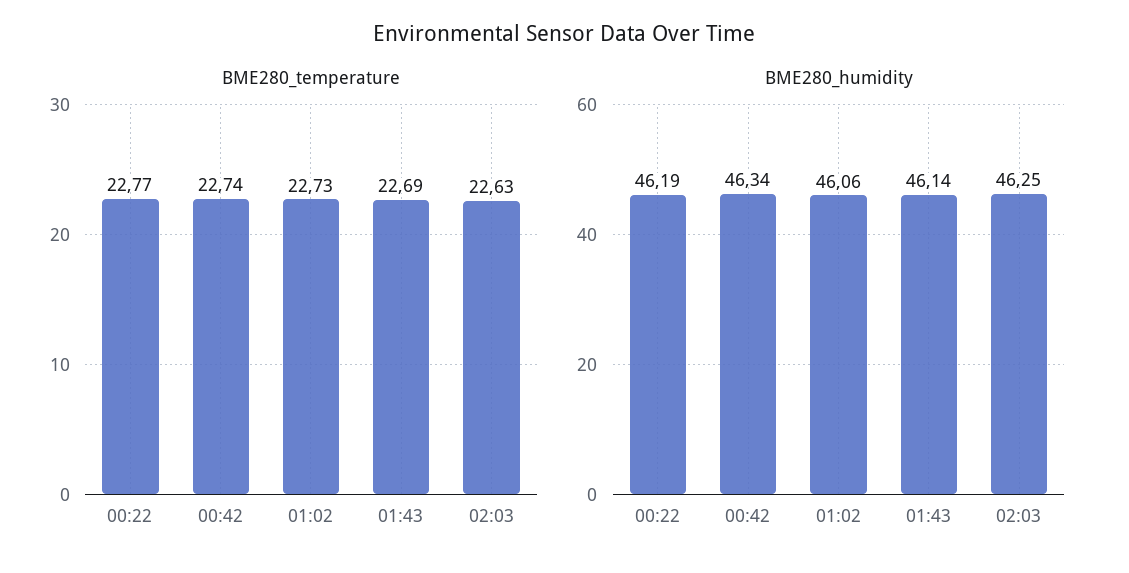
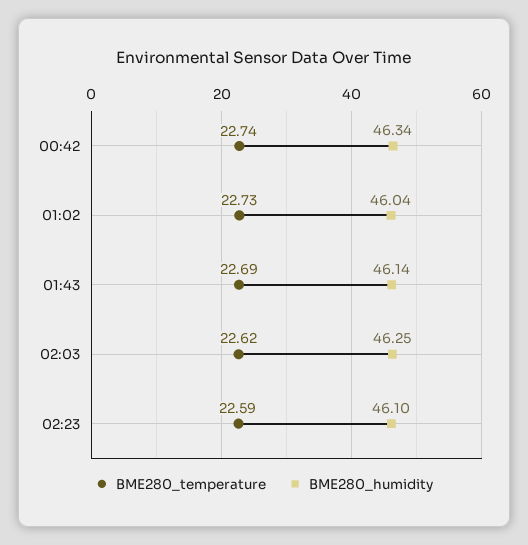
BME280_temperature, 00:22: 22.77 -> none
BME280_temperature, 02:03: 22.63 -> 22.62
BME280_humidity, 00:22: 46.19 -> none
BME280_humidity, 01:02: 46.06 -> 46.04
BME280_temperature, 02:23: none -> 22.59
BME280_humidity, 02:23: none -> 46.1

